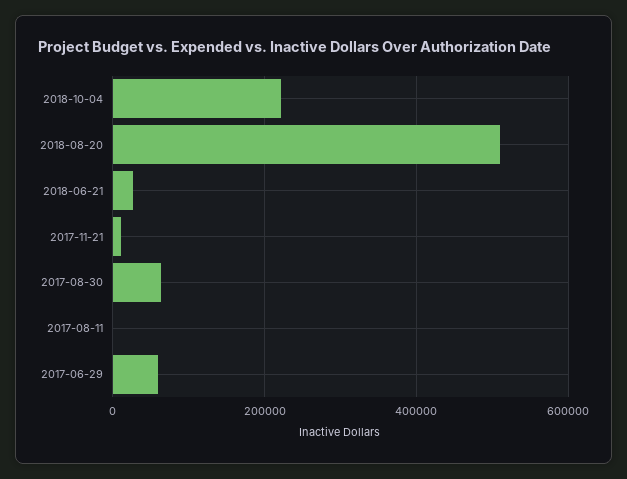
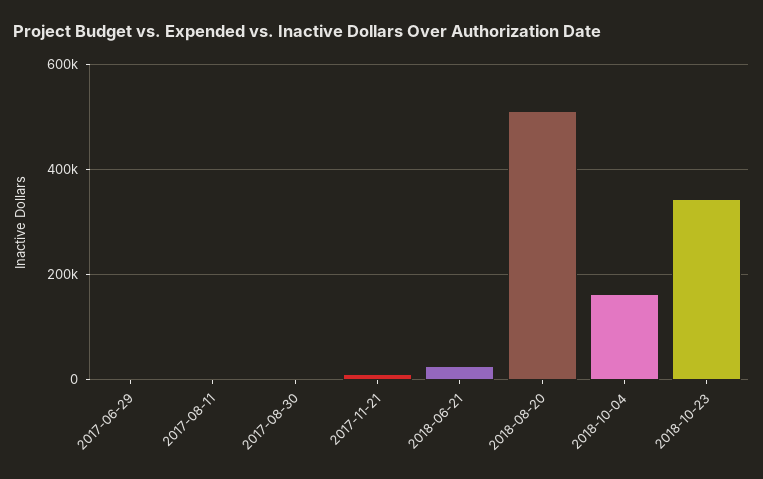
2018-10-04: 220000 -> 160000
2017-08-30: 60000 -> 0
2017-06-29: 60000 -> 0
2018-10-23: none -> 340000

